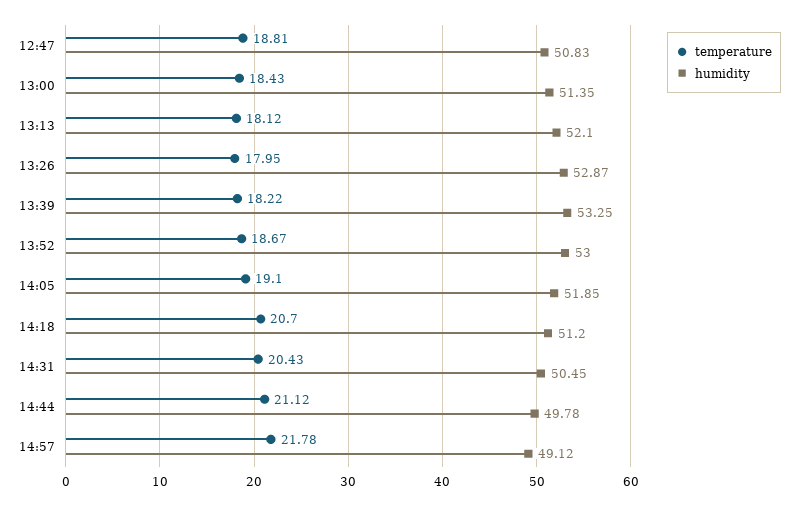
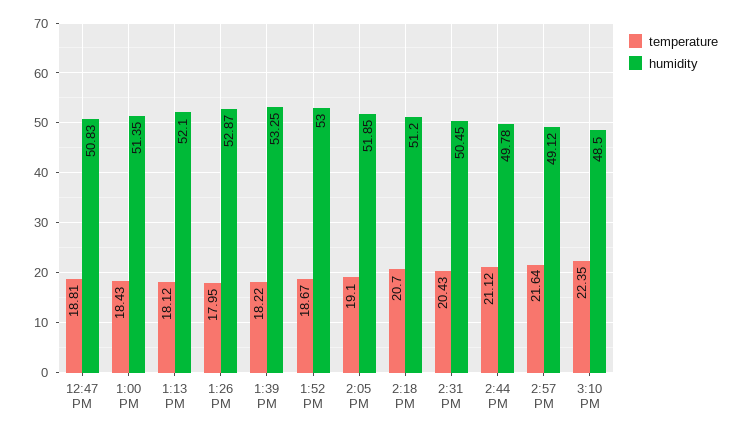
temperature, 14:57: 21.78 -> 21.64
temperature, 3:10 PM: none -> 22.35
humidity, 3:10 PM: none -> 48.5

